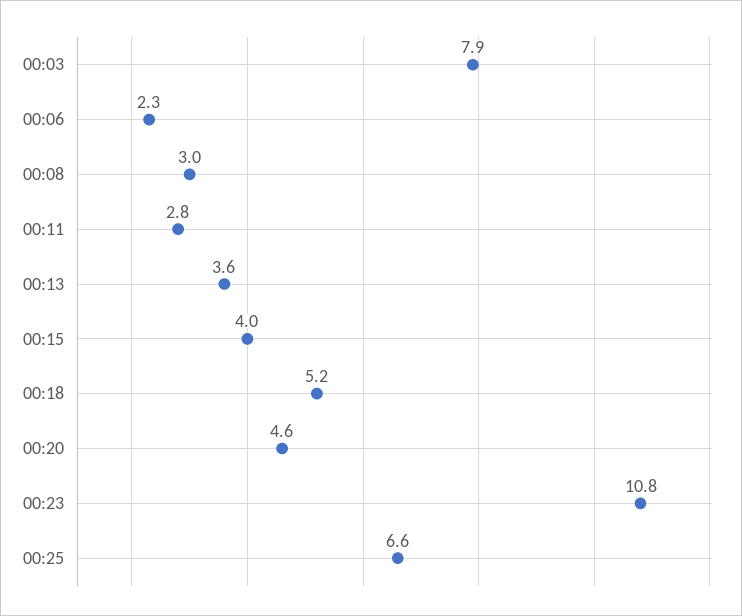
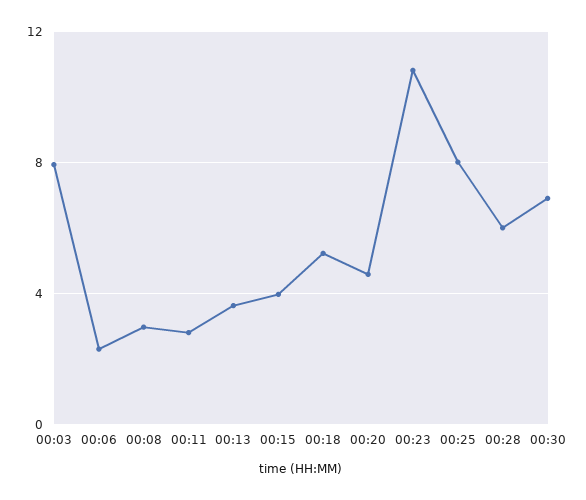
00:25: 6.6 -> 8
00:28: none -> 6
00:30: none -> 7

